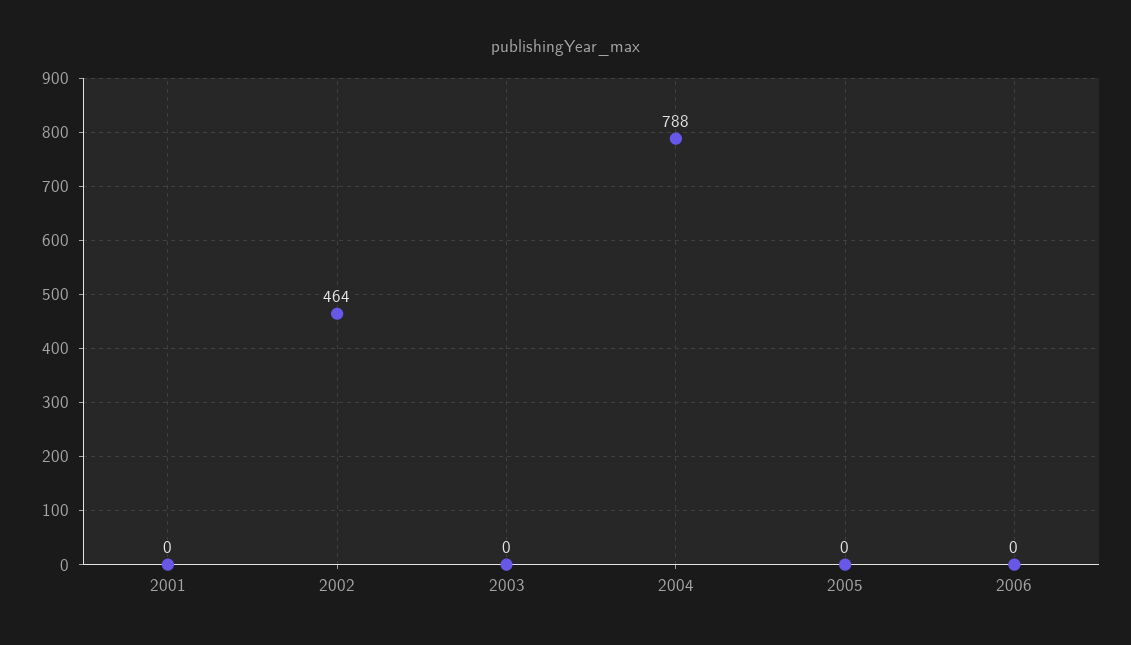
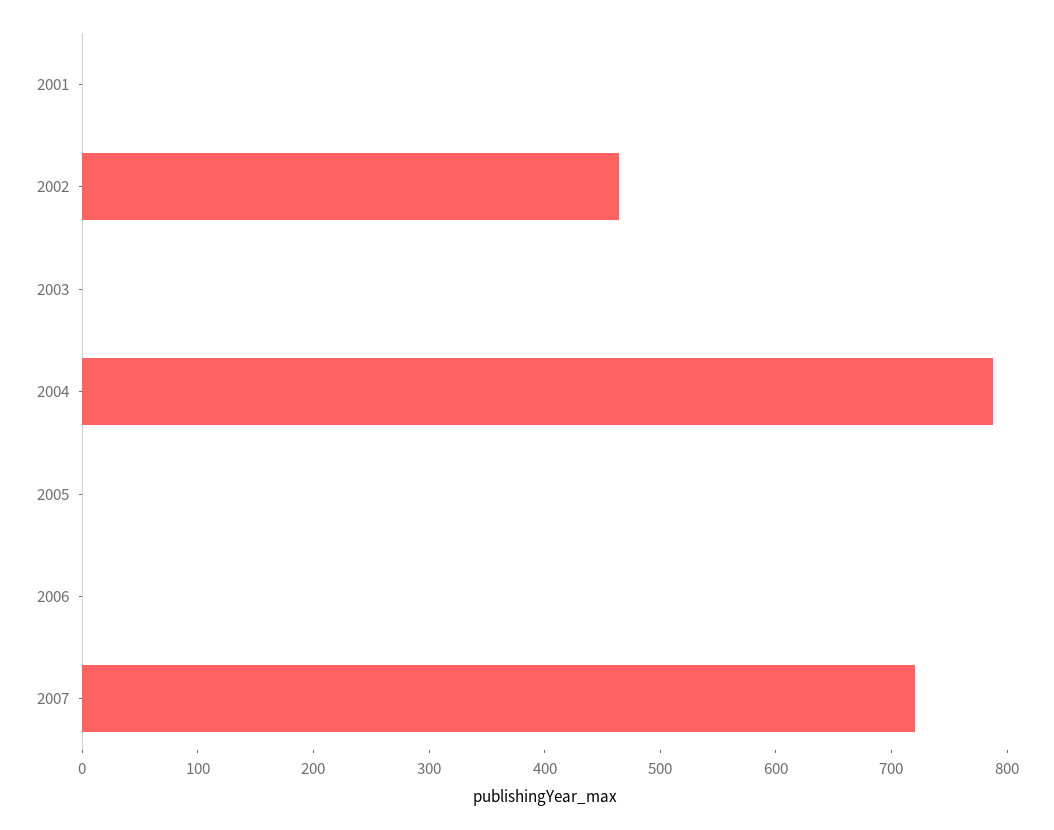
2007: none -> 720

